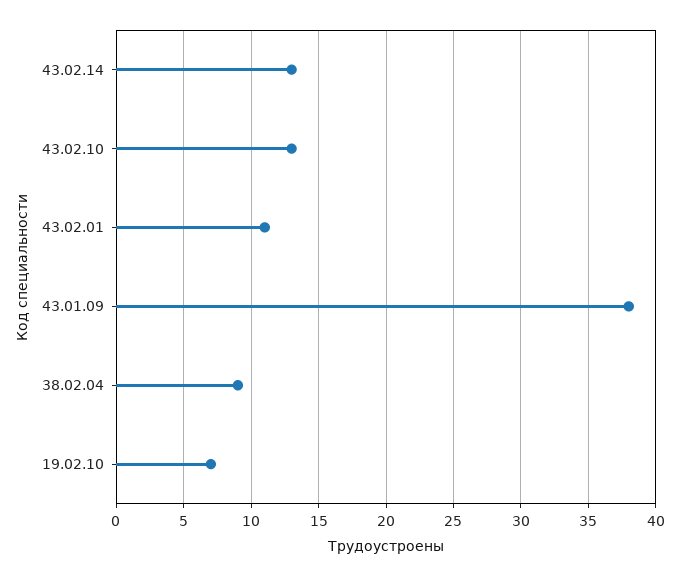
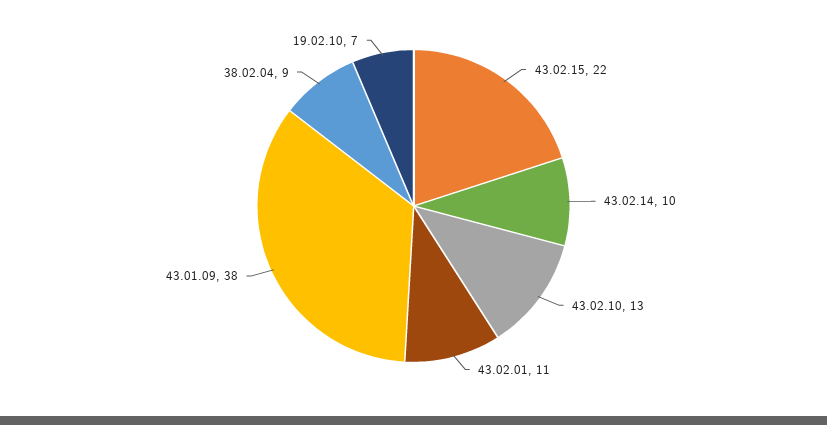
43.02.14: 13 -> 10
43.02.15: none -> 22

